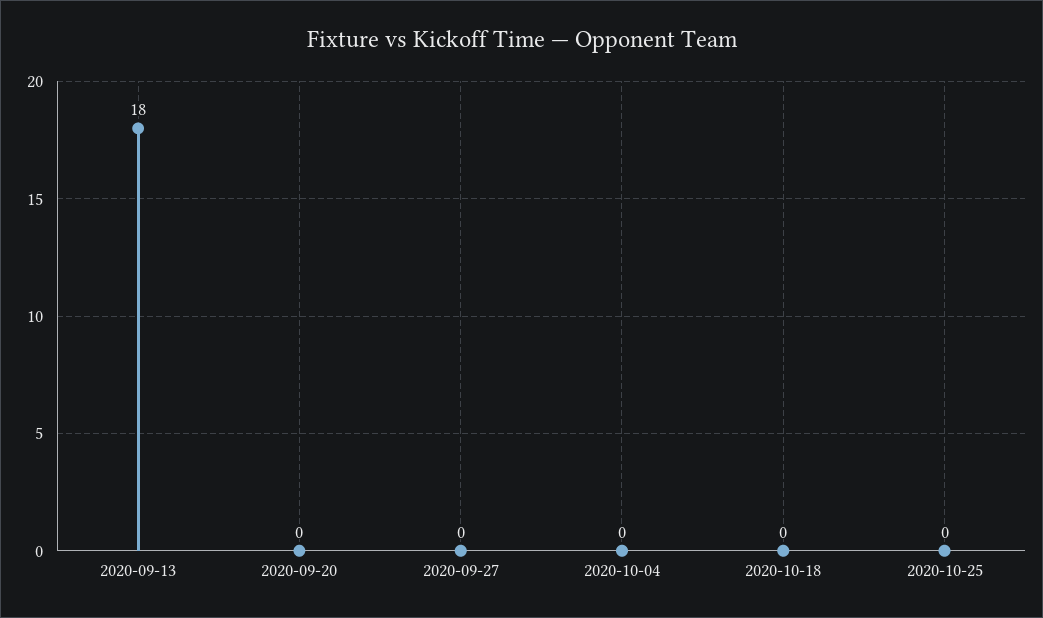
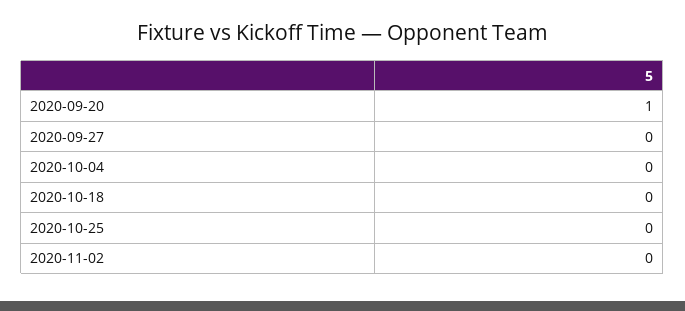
2020-09-13: 18 -> none
2020-09-20: 0 -> 1
2020-11-02: none -> 0

